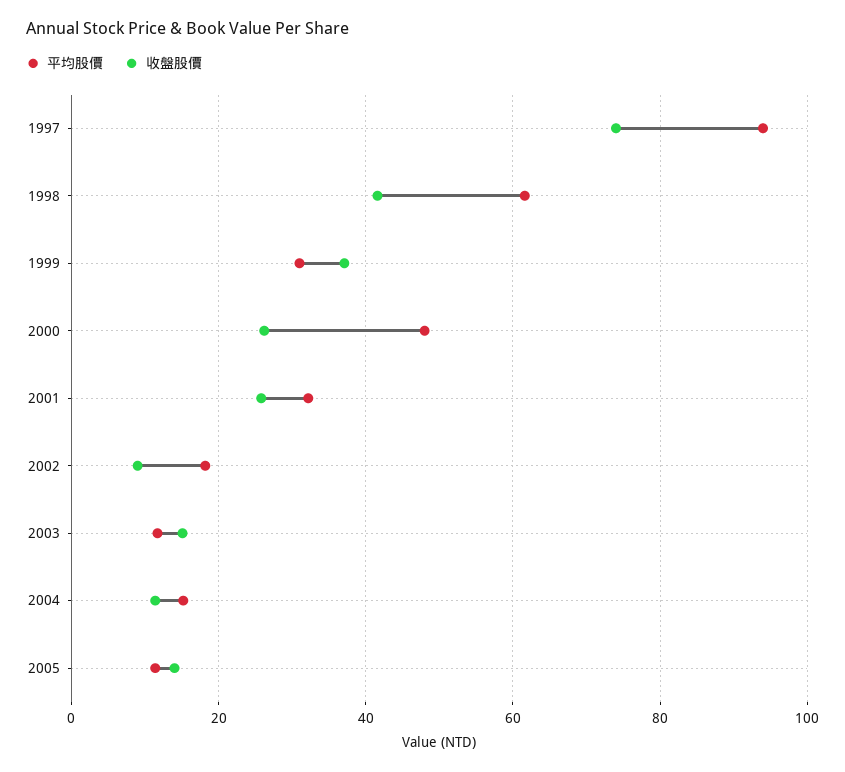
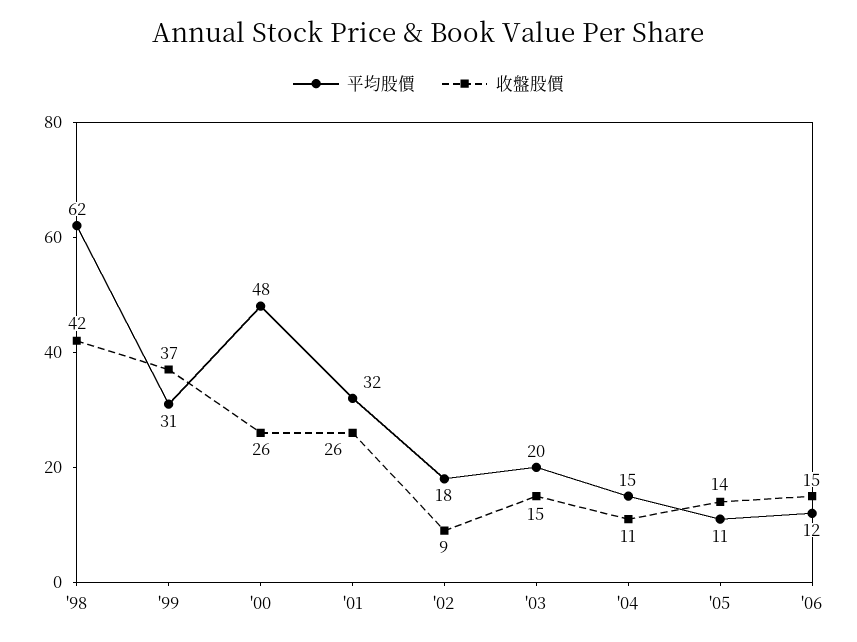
平均股價, 1997: 94 -> none
收盤股價, 1997: 74 -> none
平均股價, 2003: 12 -> 20
平均股價, '06: none -> 12
收盤股價, '06: none -> 15

